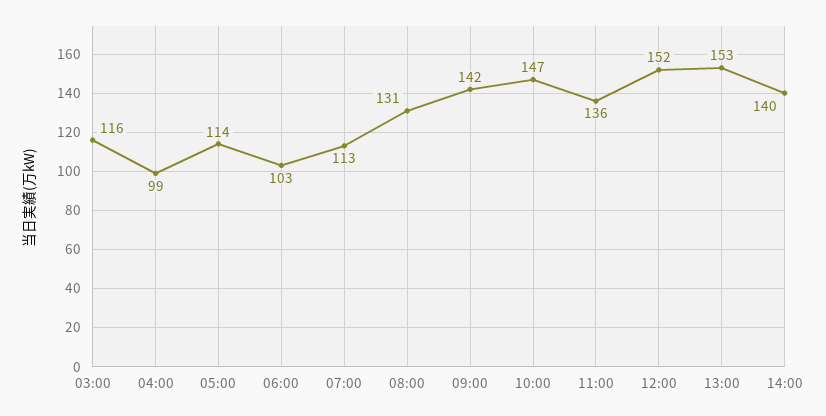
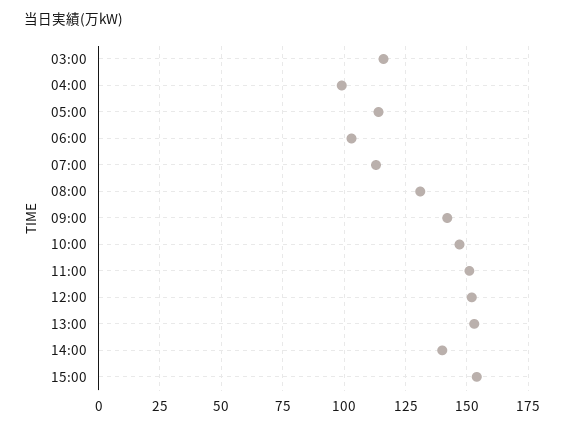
11:00: 136 -> 150
15:00: none -> 155

